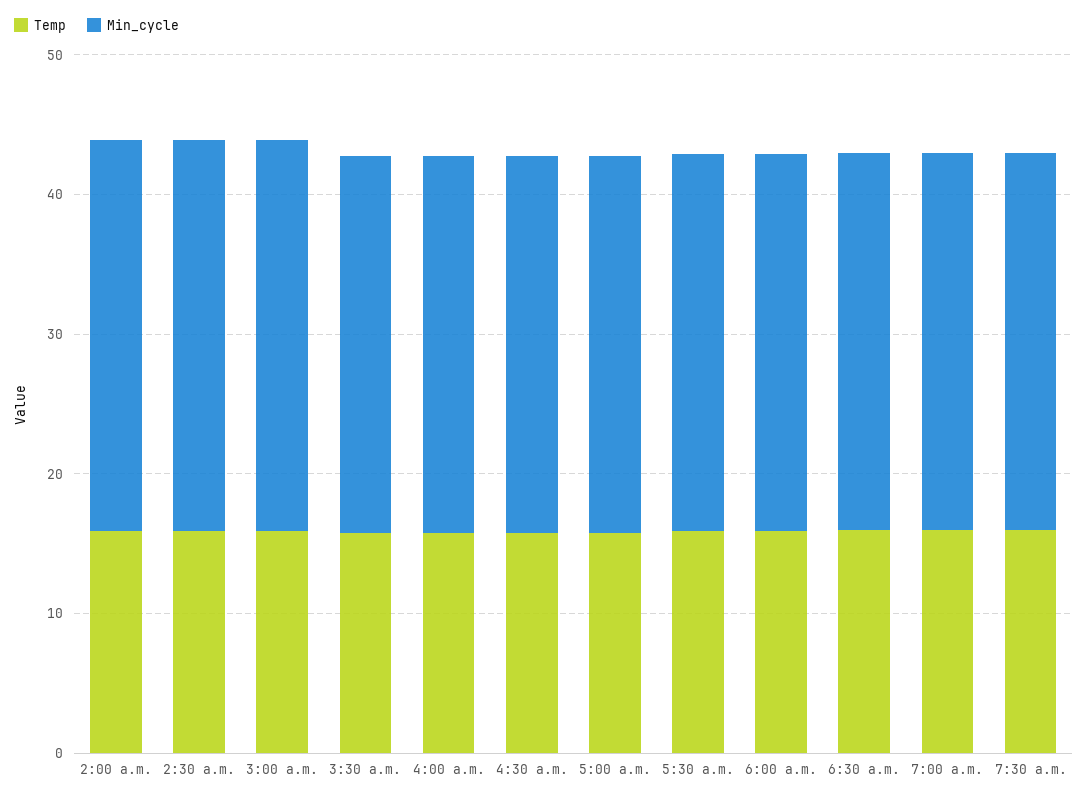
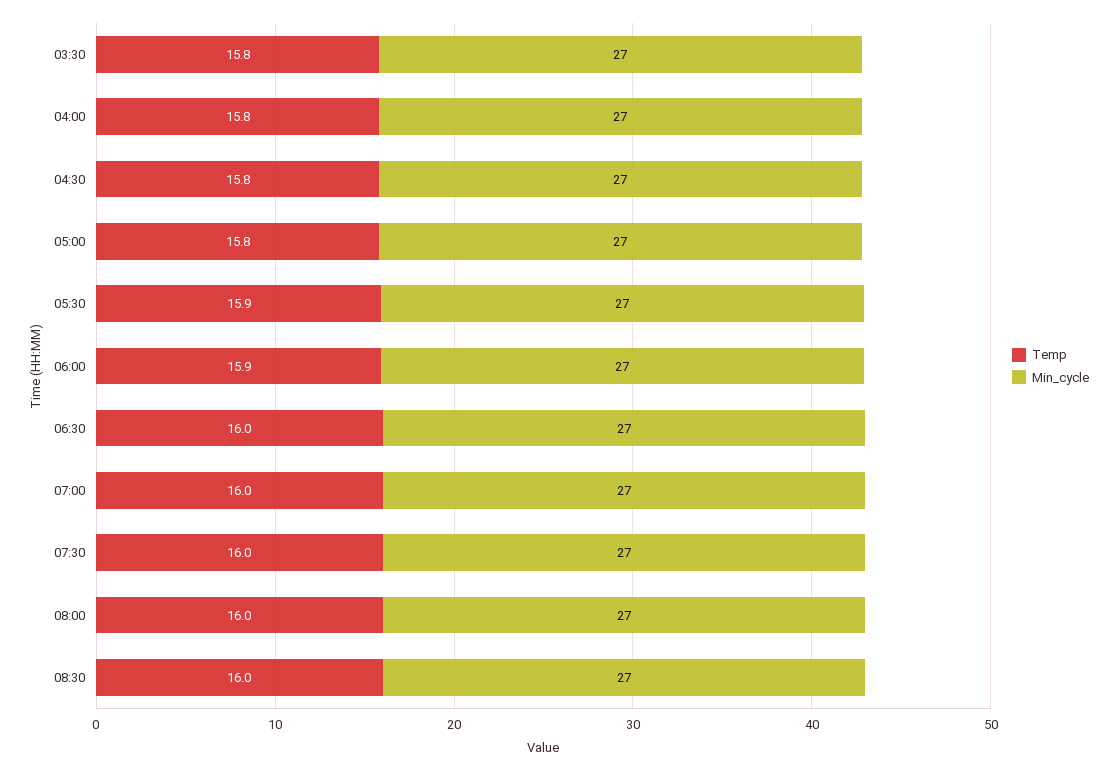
Temp, 2:00 a.m.: 16 -> none
Min_cycle, 2:00 a.m.: 28 -> none
Temp, 2:30 a.m.: 16 -> none
Min_cycle, 2:30 a.m.: 28 -> none
Temp, 3:00 a.m.: 16 -> none
Min_cycle, 3:00 a.m.: 28 -> none
Temp, 08:00: none -> 16
Min_cycle, 08:00: none -> 27
Temp, 08:30: none -> 16
Min_cycle, 08:30: none -> 27

